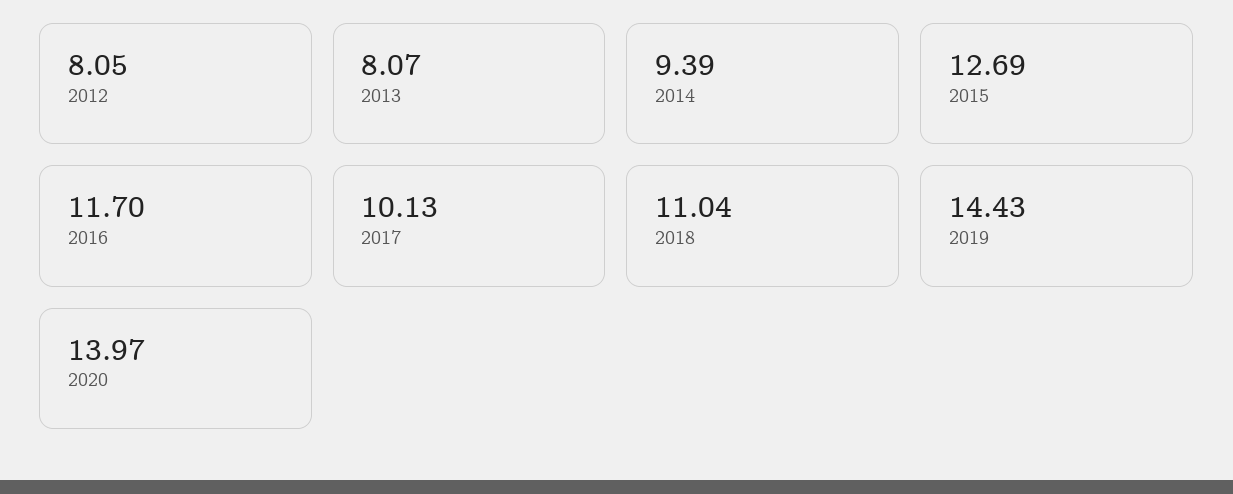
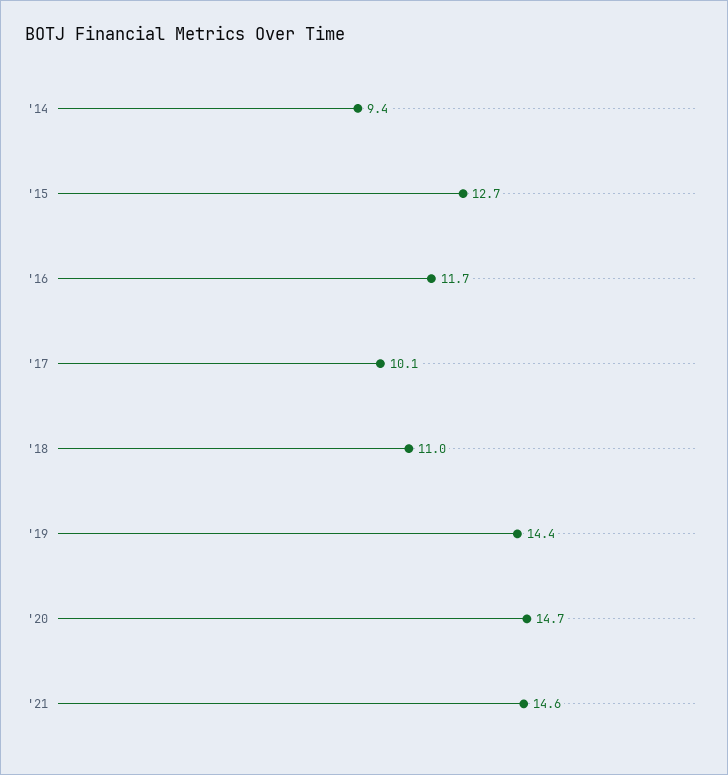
2012: 8.05 -> none
2013: 8.07 -> none
2020: 13.97 -> 14.7
'21: none -> 14.6

